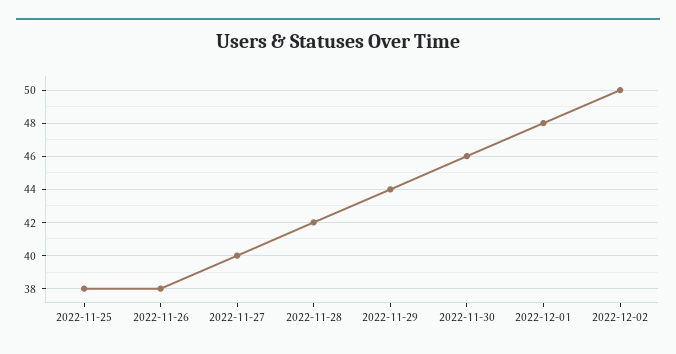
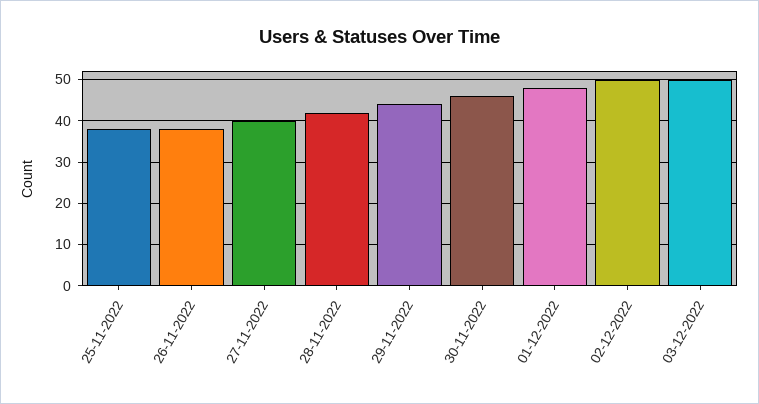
03-12-2022: none -> 50

